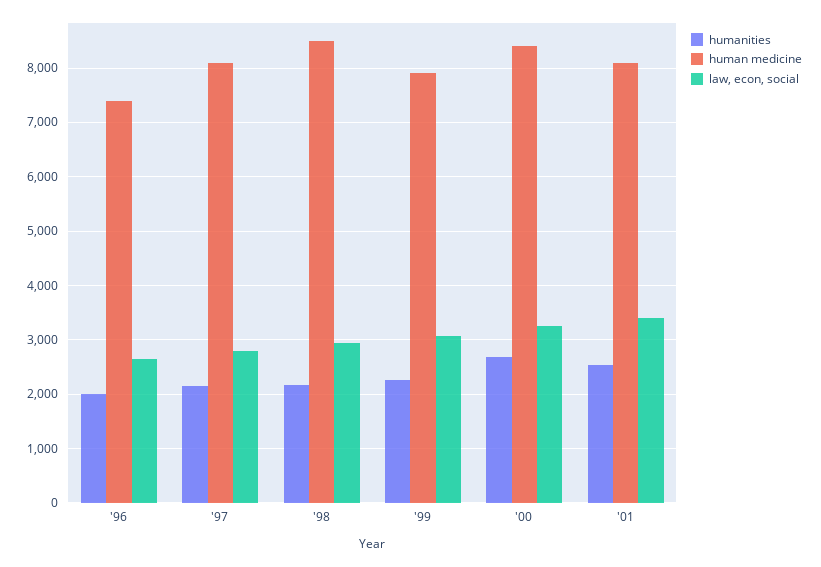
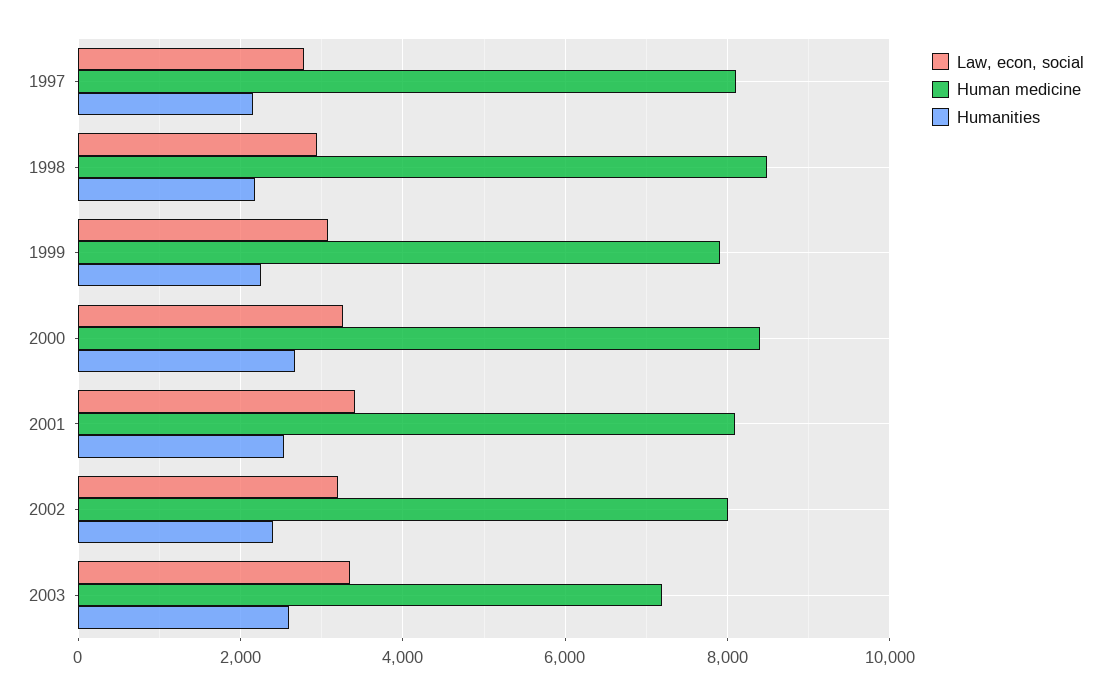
humanities, '96: 2000 -> none
human medicine, '96: 7400 -> none
law, econ, social, '96: 2600 -> none
law, econ, social, 2002: none -> 3200
human medicine, 2002: none -> 8000
humanities, 2002: none -> 2400
law, econ, social, 2003: none -> 3400
human medicine, 2003: none -> 7200
humanities, 2003: none -> 2600

